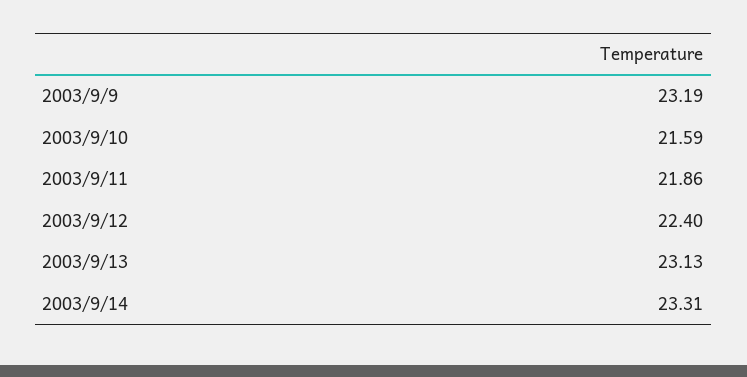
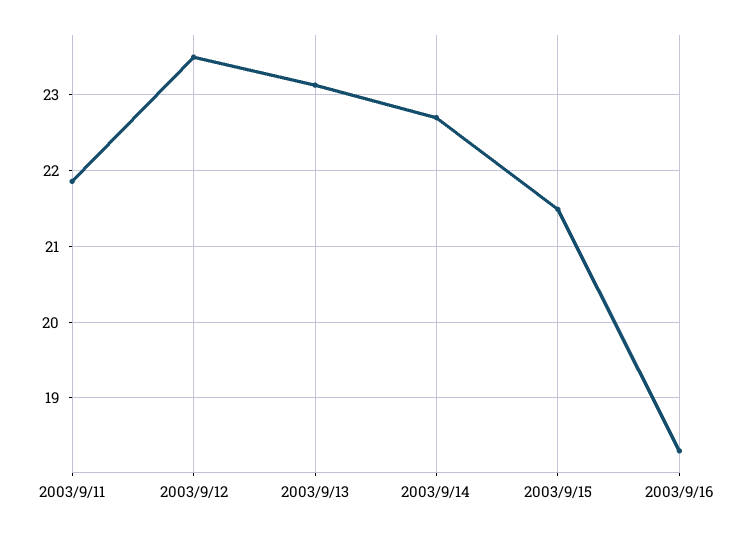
2003/9/9: 23.19 -> none
2003/9/10: 21.59 -> none
2003/9/12: 22.4 -> 23.5
2003/9/14: 23.31 -> 22.7
2003/9/15: none -> 21.5
2003/9/16: none -> 18.3

